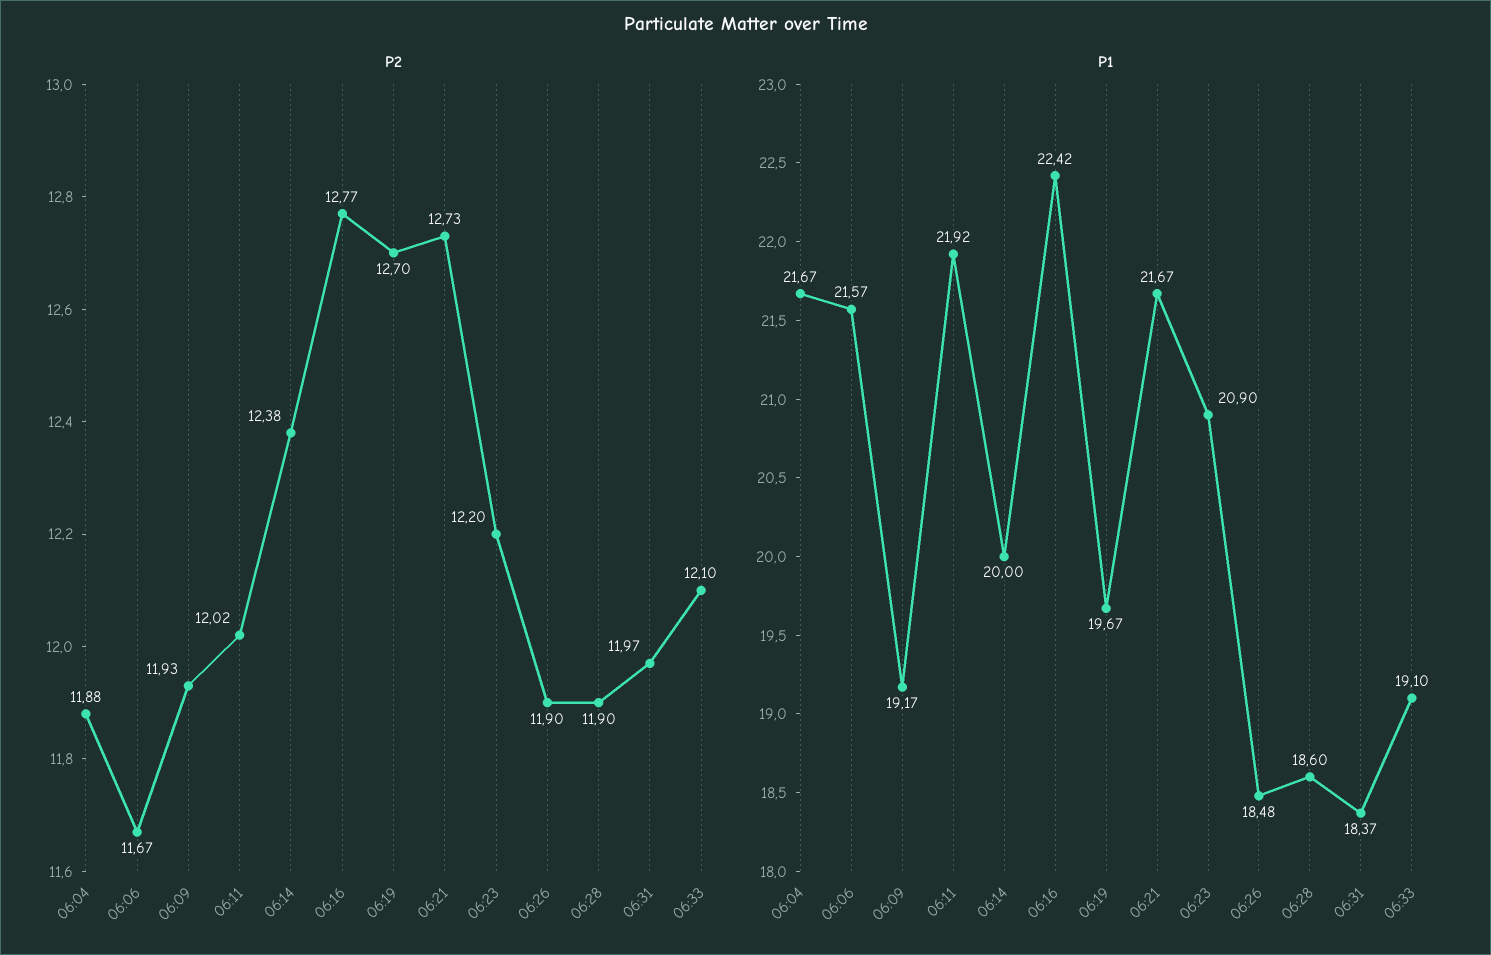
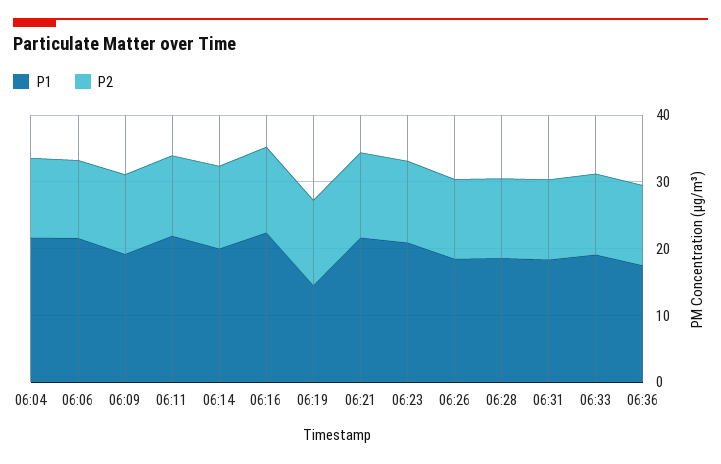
P1, 06:19: 19.67 -> 14
P1, 06:36: none -> 18
P2, 06:36: none -> 12

